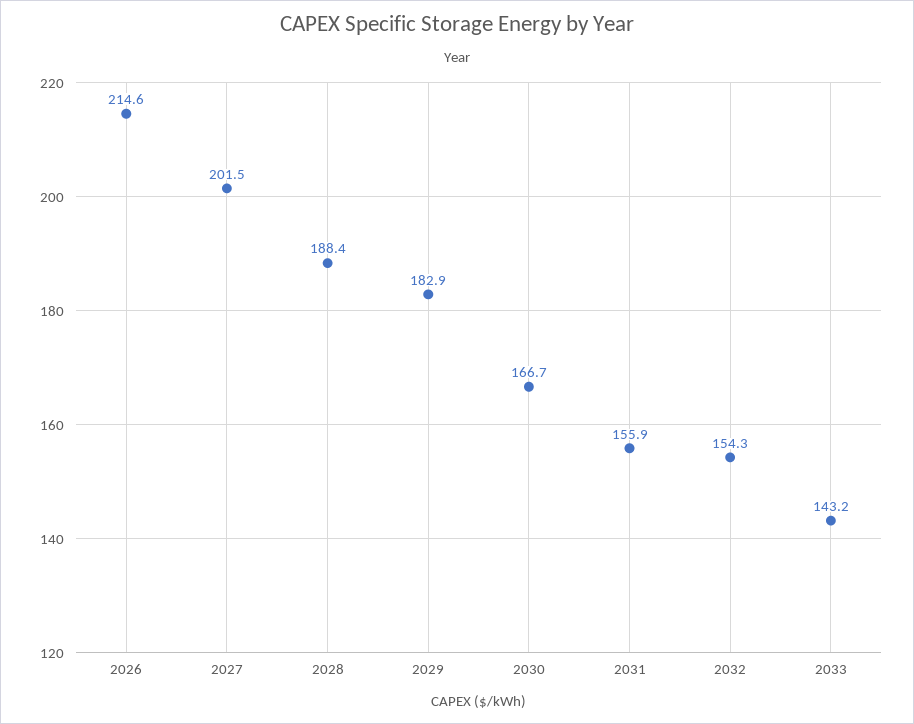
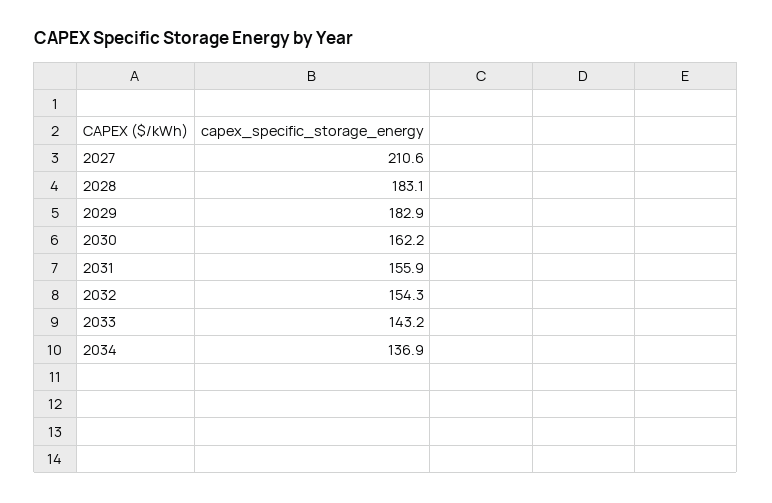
2026: 214.6 -> none
2027: 201.5 -> 210.6
2028: 188.4 -> 183.1
2030: 166.7 -> 162.2
2034: none -> 136.9

